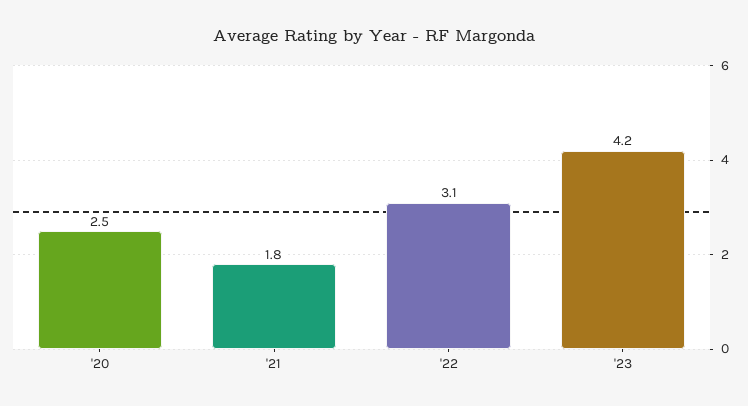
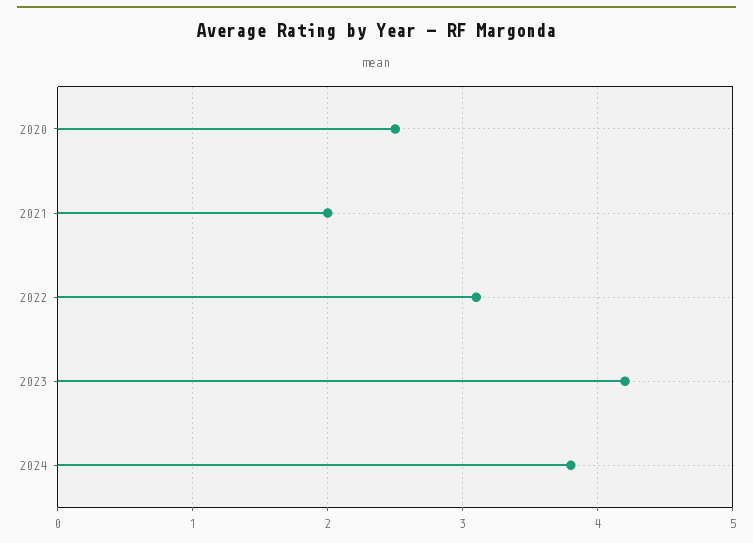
'21: 1.8 -> 2
2024: none -> 3.8

